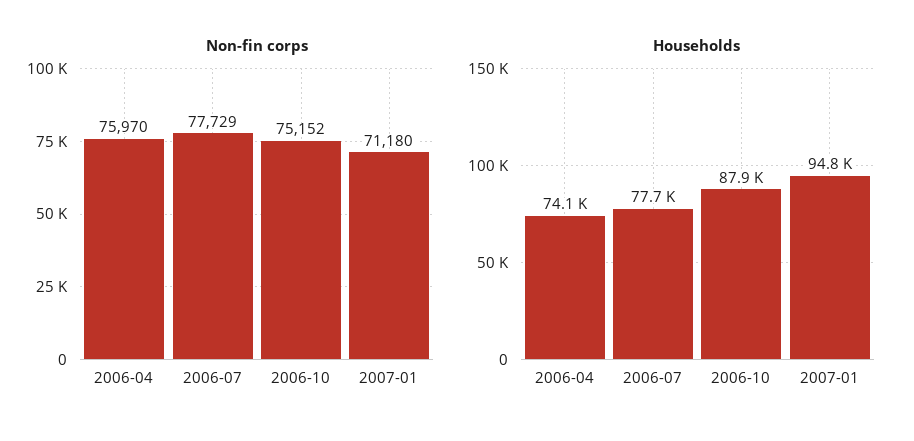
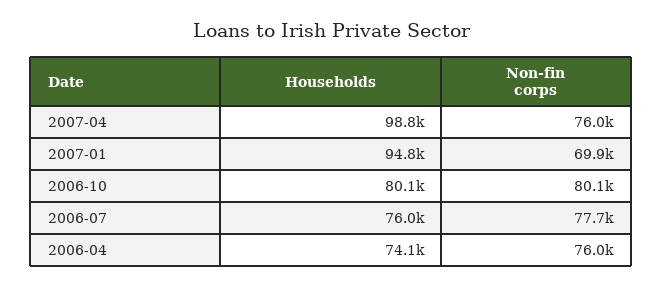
Non-fin corps, 2006-10: 75152 -> 80100
Non-fin corps, 2007-01: 71180 -> 69900
Households, 2006-07: 77700 -> 76000
Households, 2006-10: 87900 -> 80100
Households, 2007-04: none -> 98800
Non-fin corps, 2007-04: none -> 76000

